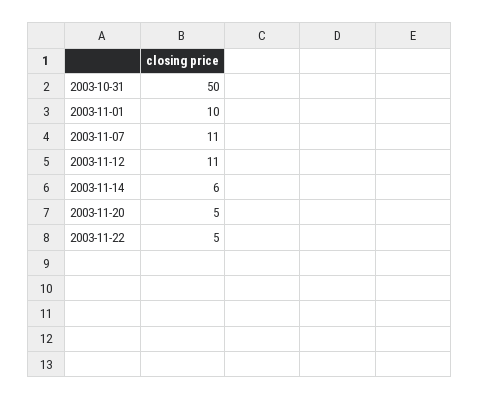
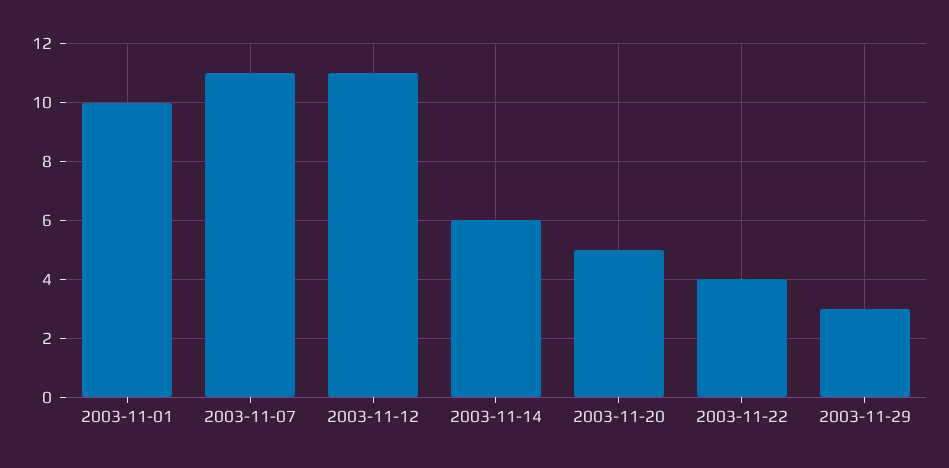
2003-10-31: 50 -> none
2003-11-22: 5 -> 4
2003-11-29: none -> 3

